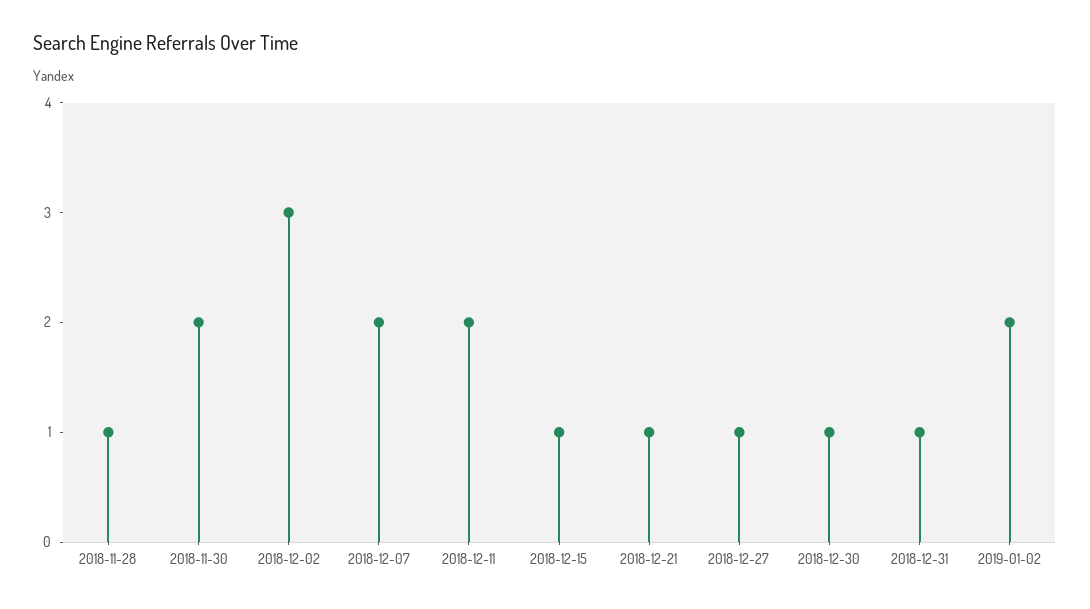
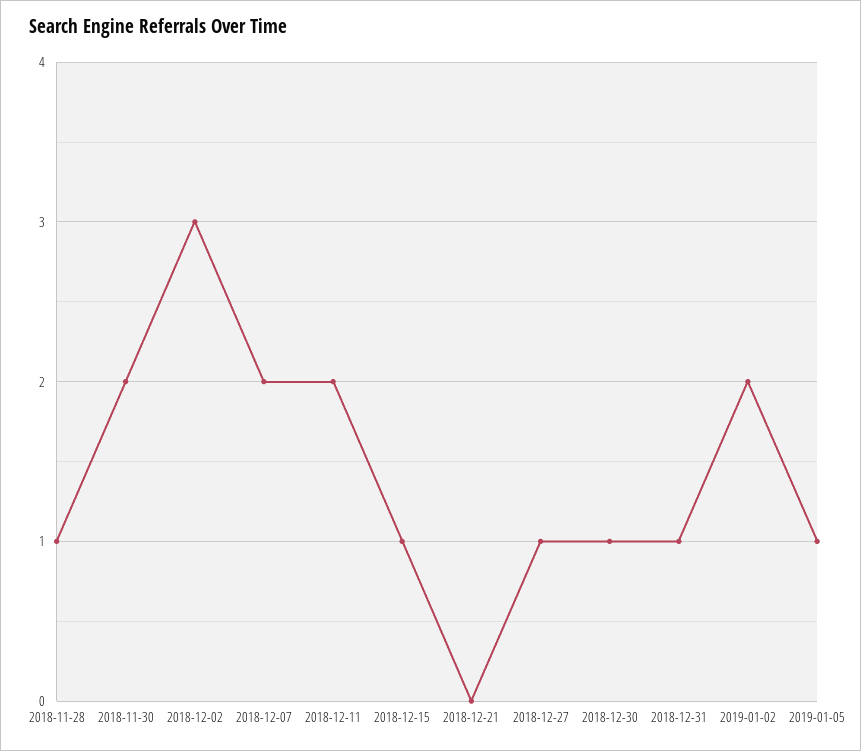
2018-12-21: 1 -> 0
2019-01-05: none -> 1

